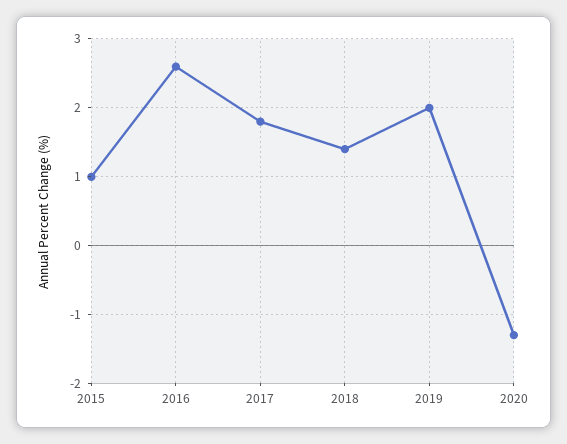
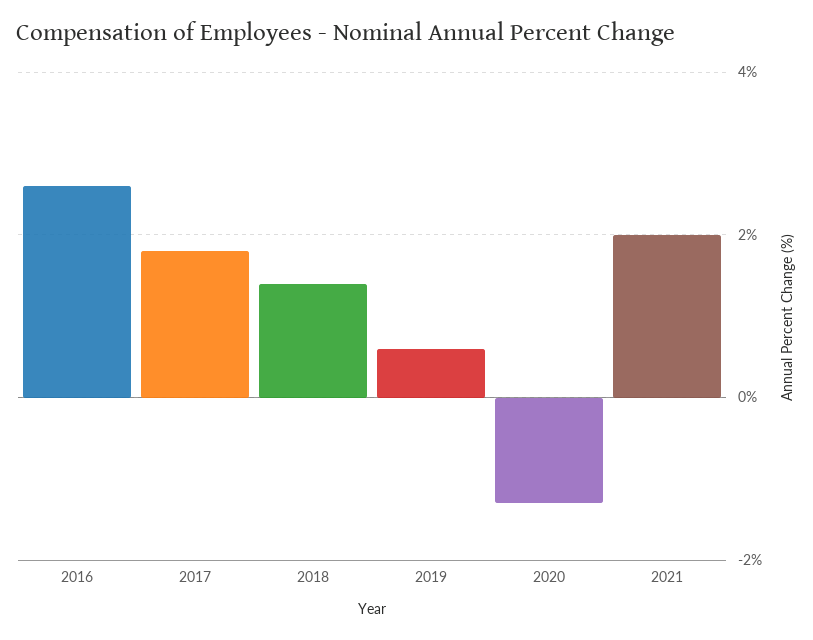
2015: 1 -> none
2019: 2 -> 0.5
2021: none -> 2

